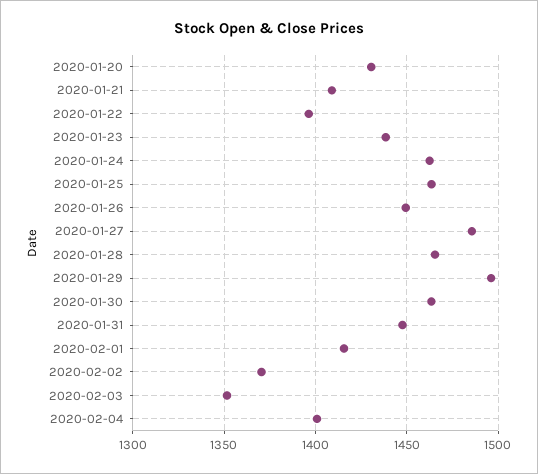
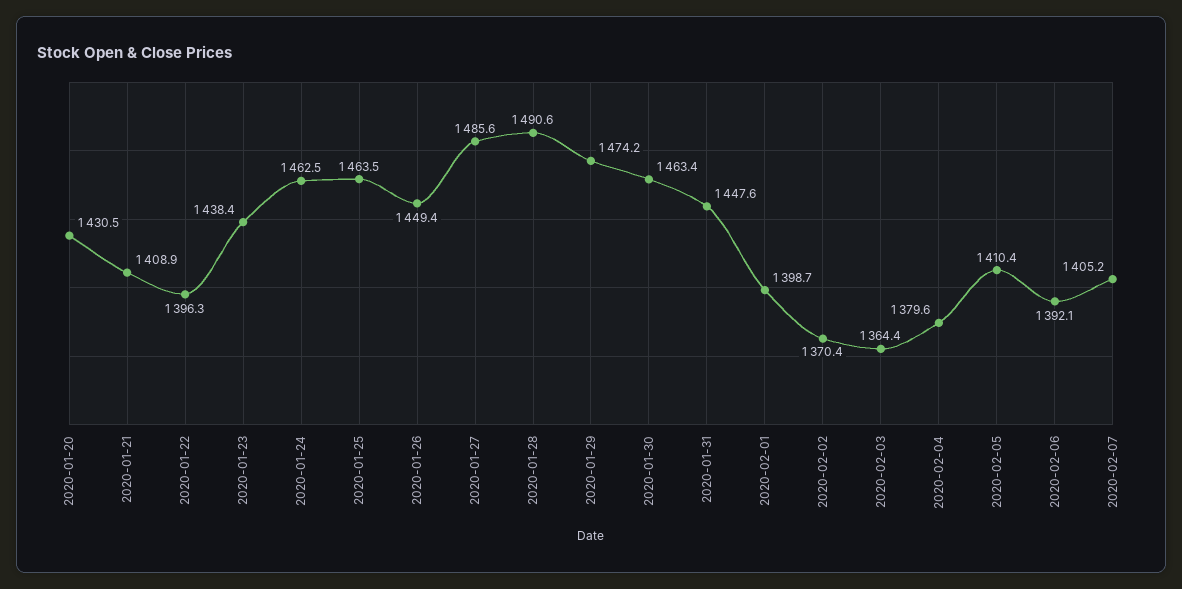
2020-01-28: 1465 -> 1490.6
2020-01-29: 1495 -> 1474.2
2020-02-01: 1415 -> 1398.7
2020-02-03: 1350 -> 1364.4
2020-02-04: 1400 -> 1379.6
2020-02-05: none -> 1410.4
2020-02-06: none -> 1392.1
2020-02-07: none -> 1405.2

